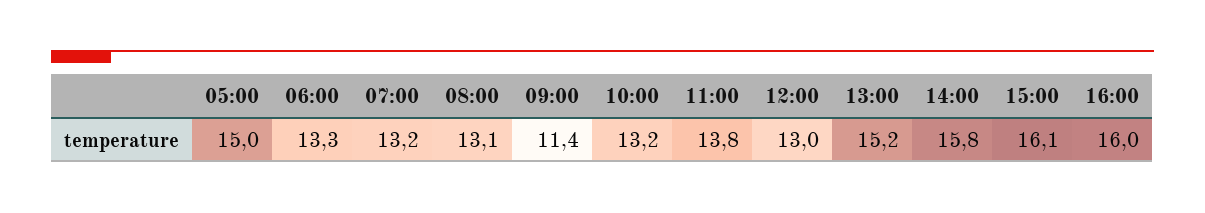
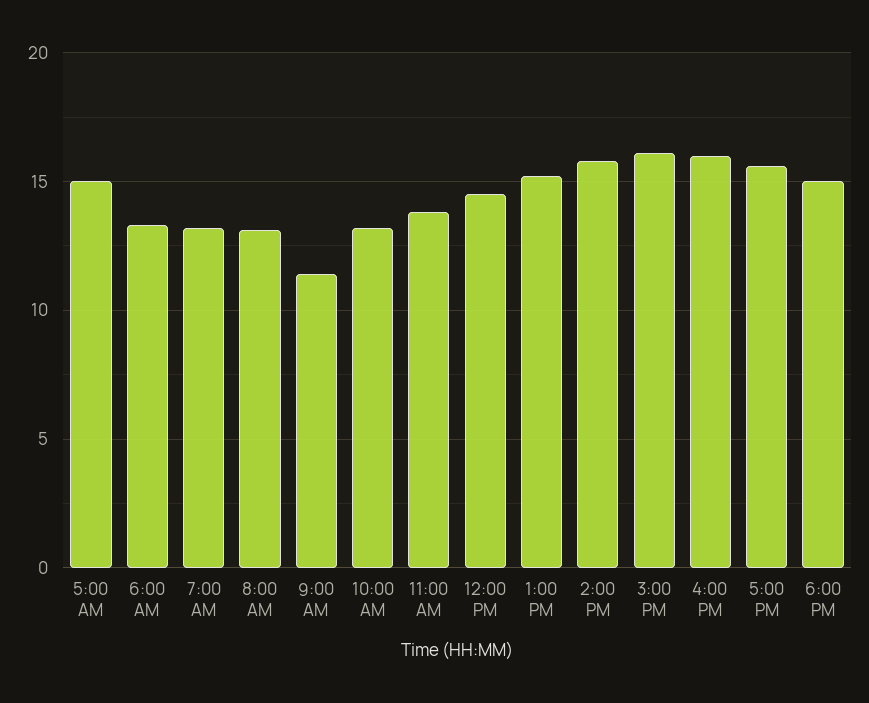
12:00: 13 -> 14.5
5:00 PM: none -> 15.5
6:00 PM: none -> 15

